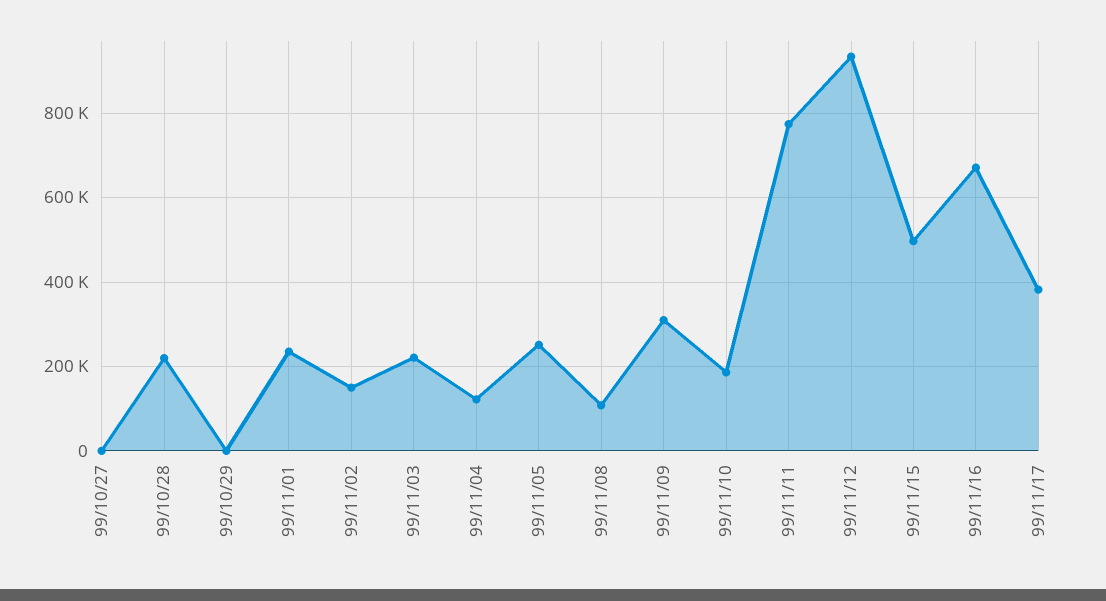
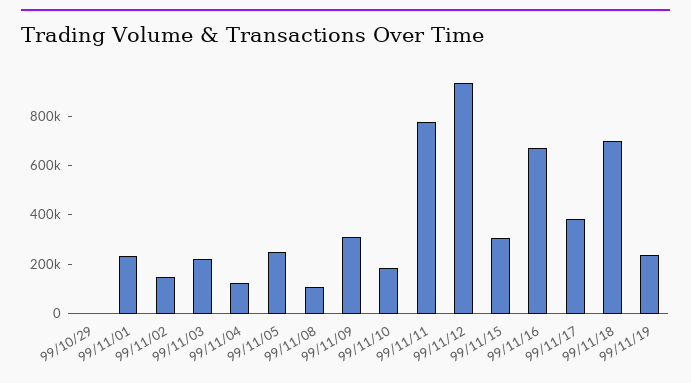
99/10/27: 0 -> none
99/10/28: 220000 -> none
99/11/15: 500000 -> 300000
99/11/18: none -> 700000
99/11/19: none -> 250000

